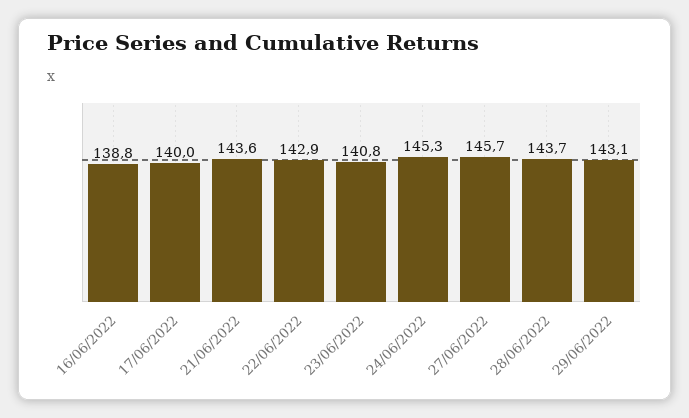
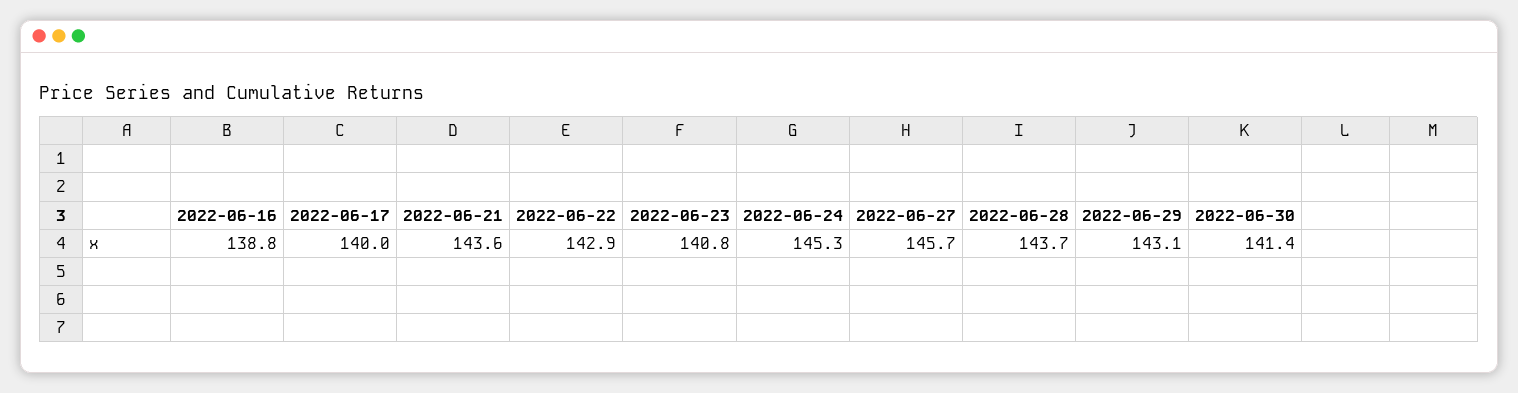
2022-06-30: none -> 141.4

